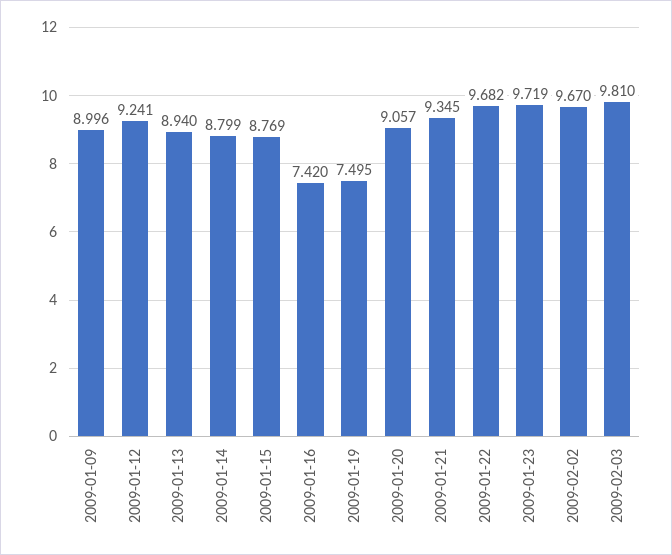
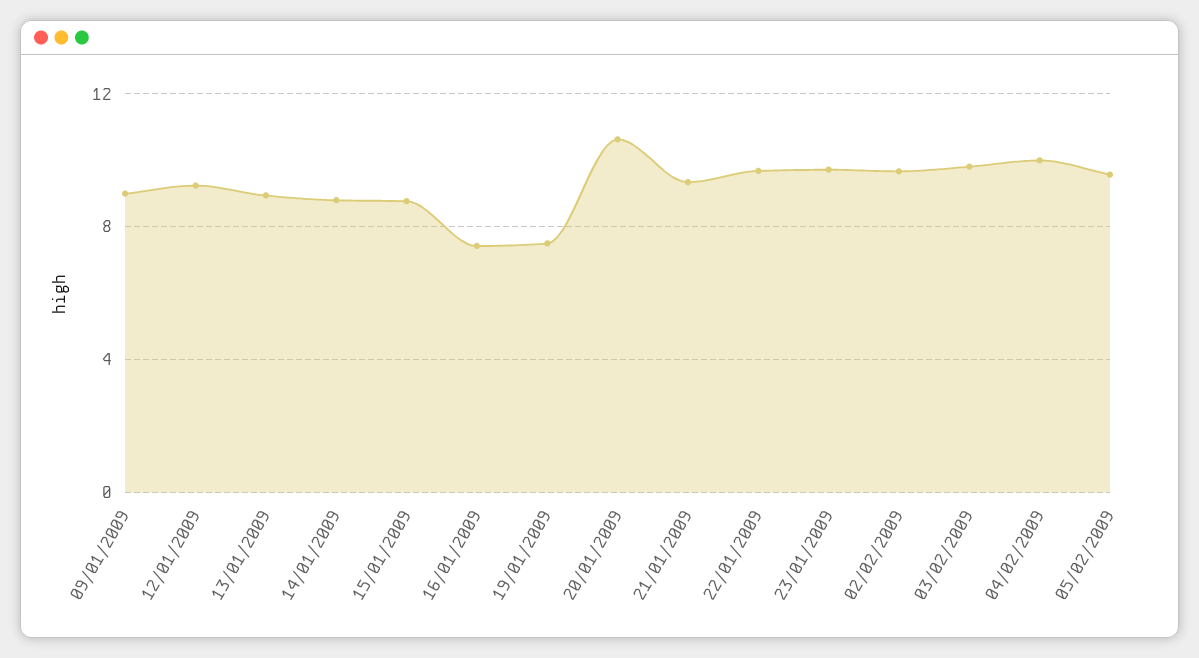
2009-01-20: 9.057 -> 10.5
04/02/2009: none -> 10
05/02/2009: none -> 9.5

